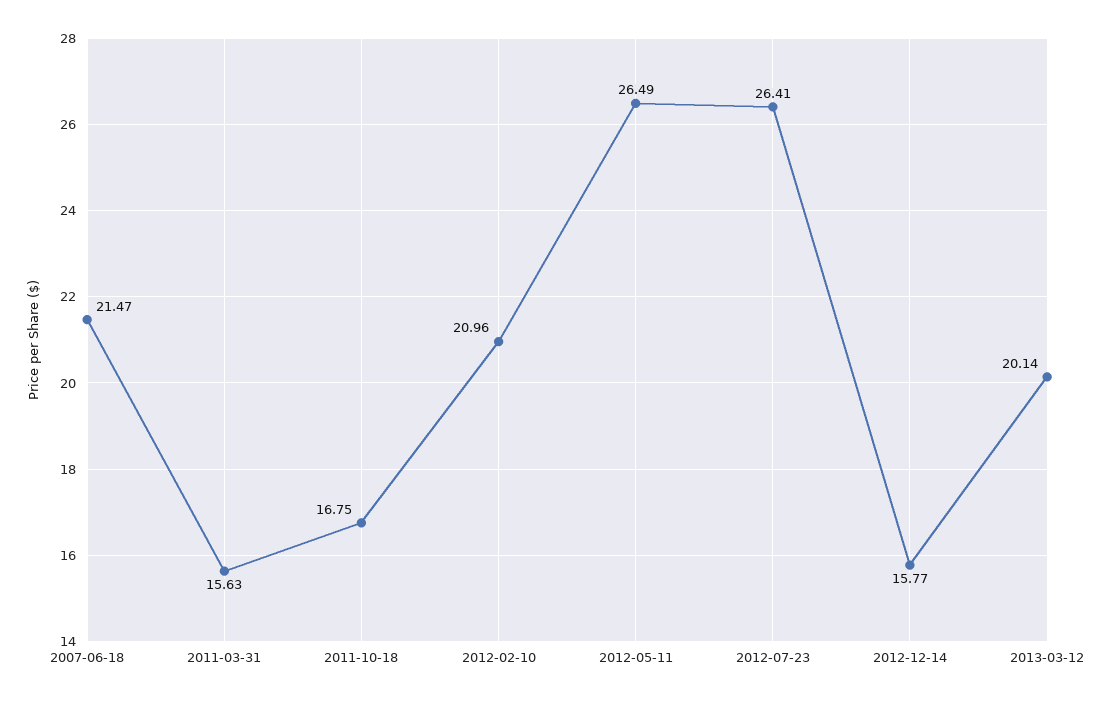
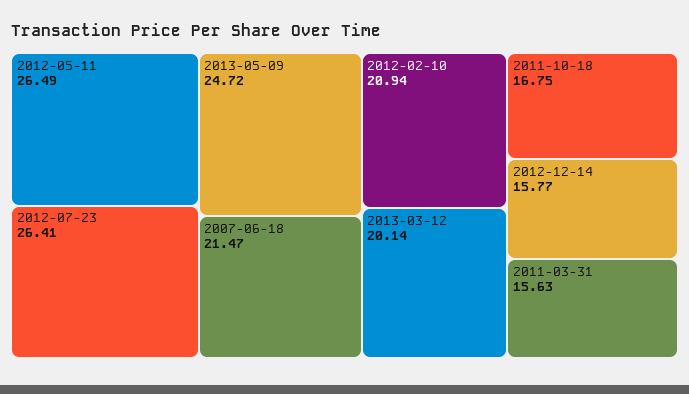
2012-02-10: 20.96 -> 20.94
2013-05-09: none -> 24.72

